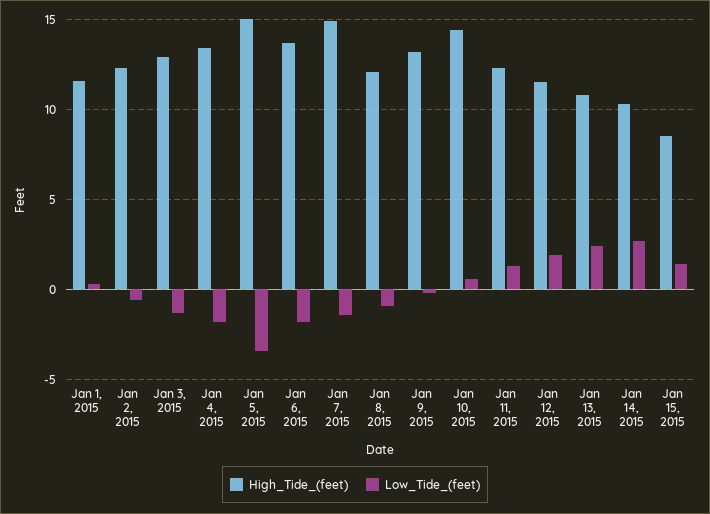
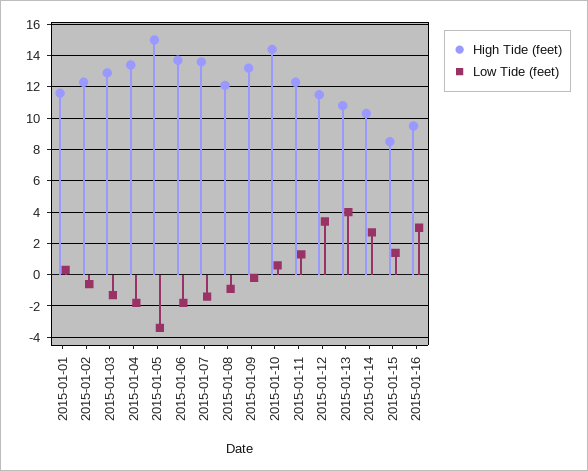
High_Tide_(feet), Jan 7, 2015: 15 -> 13.5
Low_Tide_(feet), Jan 12, 2015: 2 -> 3.5
Low_Tide_(feet), Jan 13, 2015: 2.5 -> 4
High_Tide_(feet), 2015-01-16: none -> 9.5
Low_Tide_(feet), 2015-01-16: none -> 3

